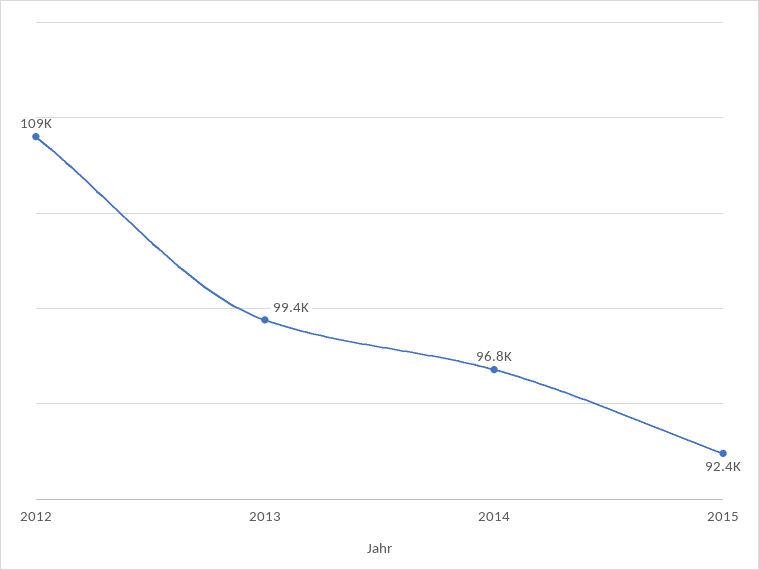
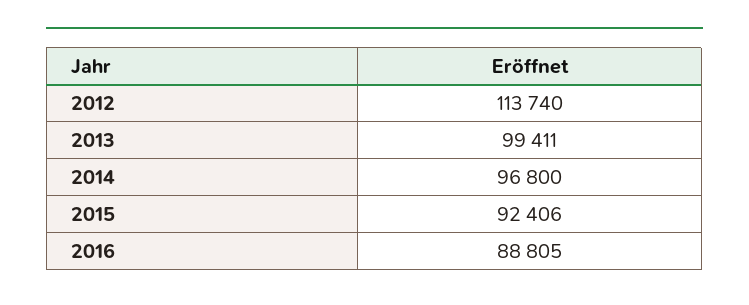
2012: 109000 -> 113740
2016: none -> 88805

